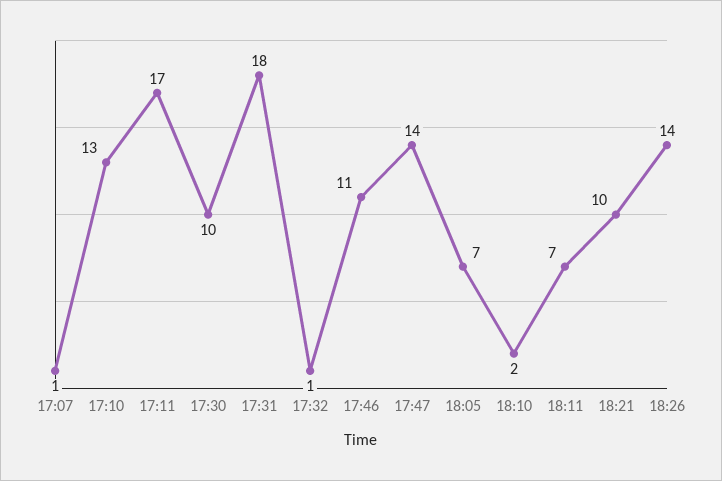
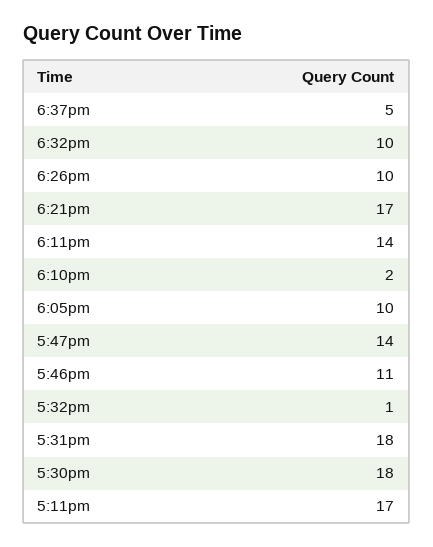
17:07: 1 -> none
17:10: 13 -> none
17:30: 10 -> 18
18:05: 7 -> 10
18:11: 7 -> 14
18:21: 10 -> 17
18:26: 14 -> 10
6:37pm: none -> 5
6:32pm: none -> 10

